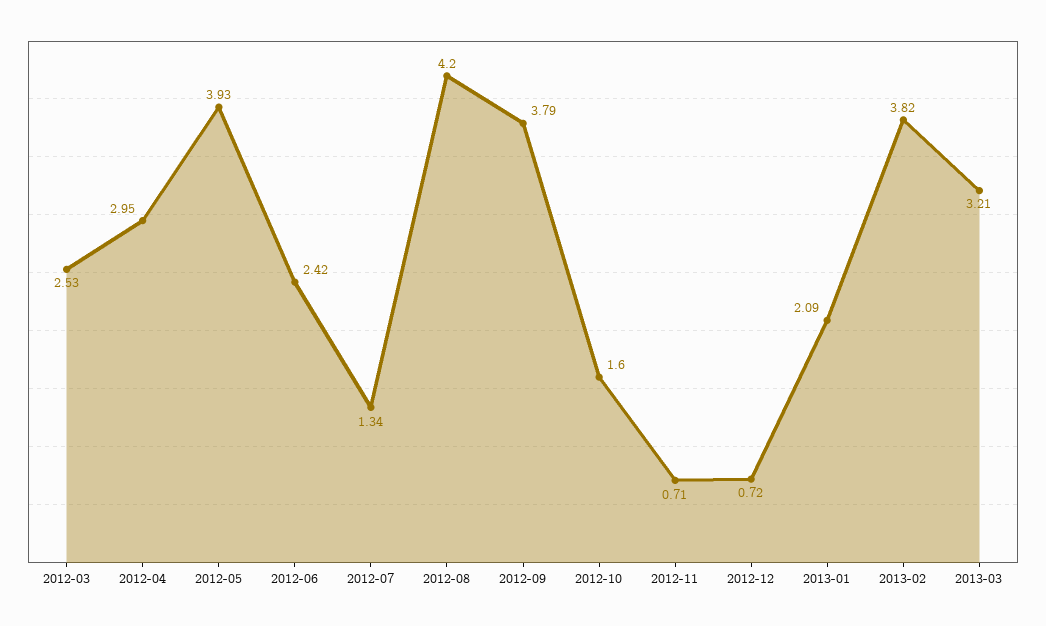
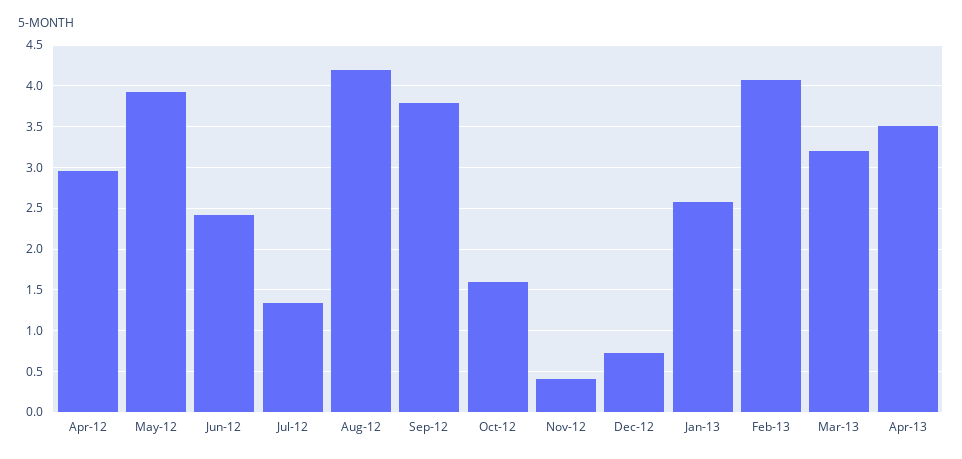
2012-03: 2.53 -> none
2012-11: 0.71 -> 0.4
2013-01: 2.09 -> 2.6
2013-02: 3.82 -> 4.1
Apr-13: none -> 3.5

